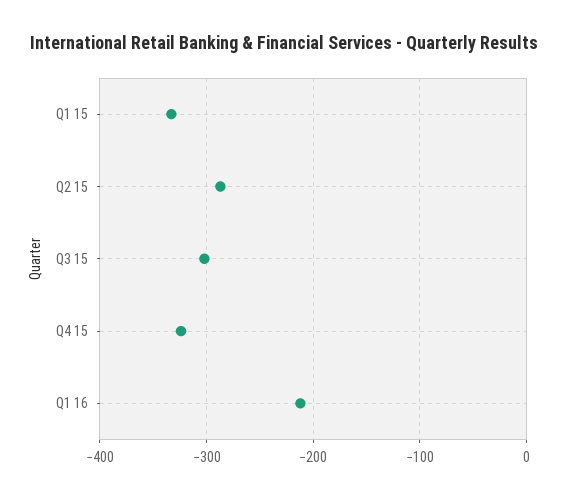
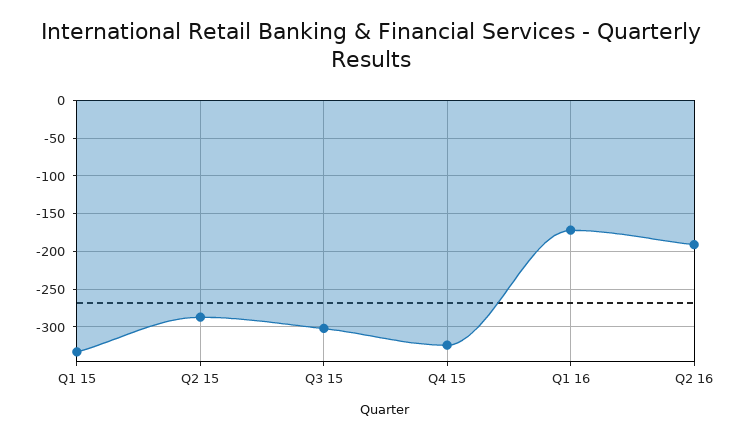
Q1 16: -210 -> -170
Q2 16: none -> -190

